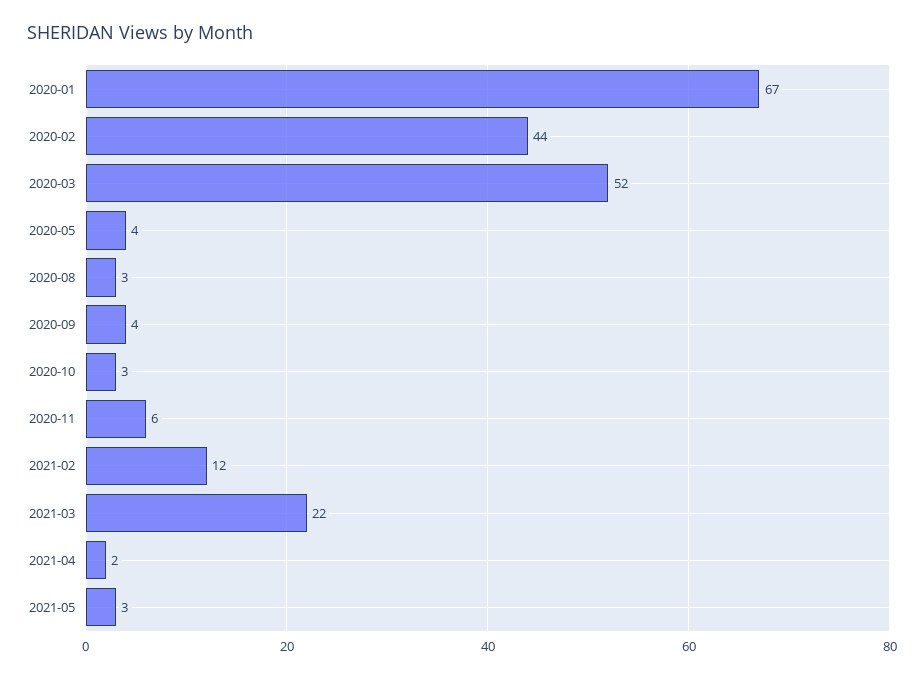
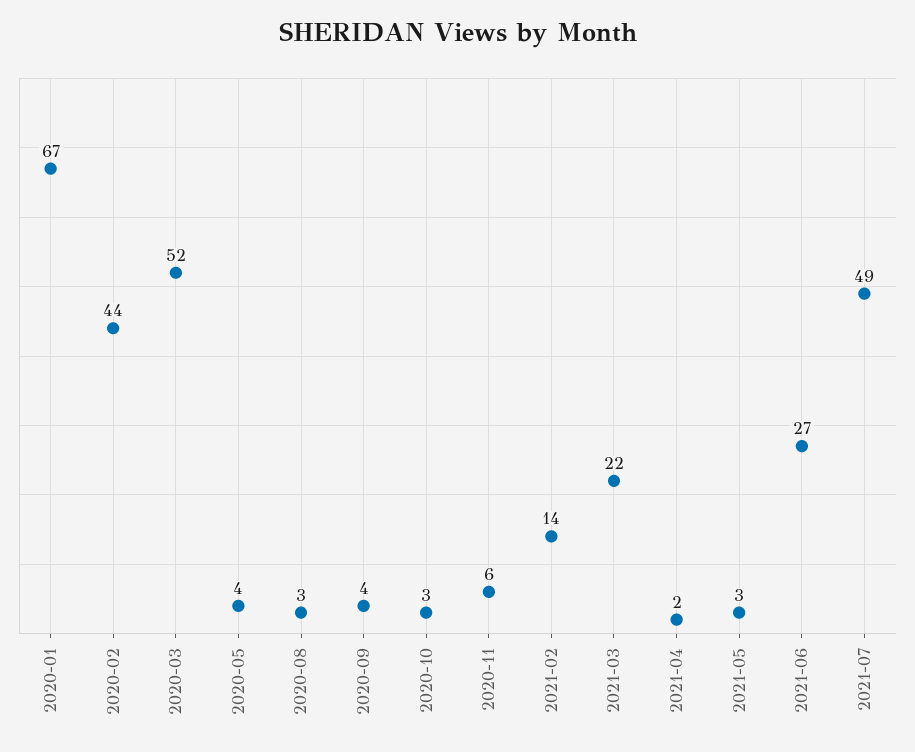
2021-02: 12 -> 14
2021-06: none -> 27
2021-07: none -> 49

